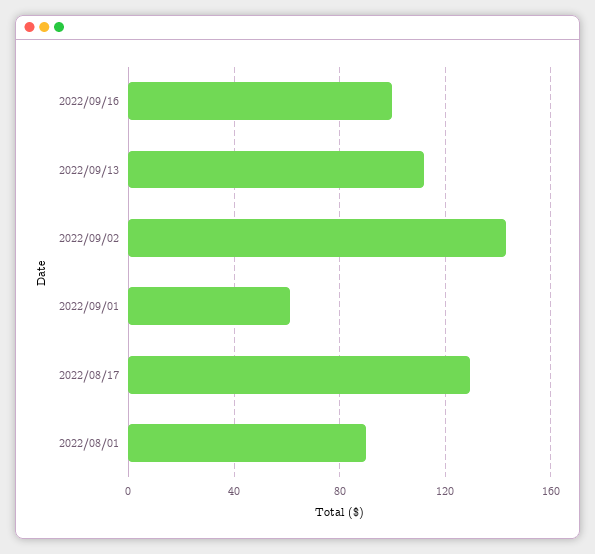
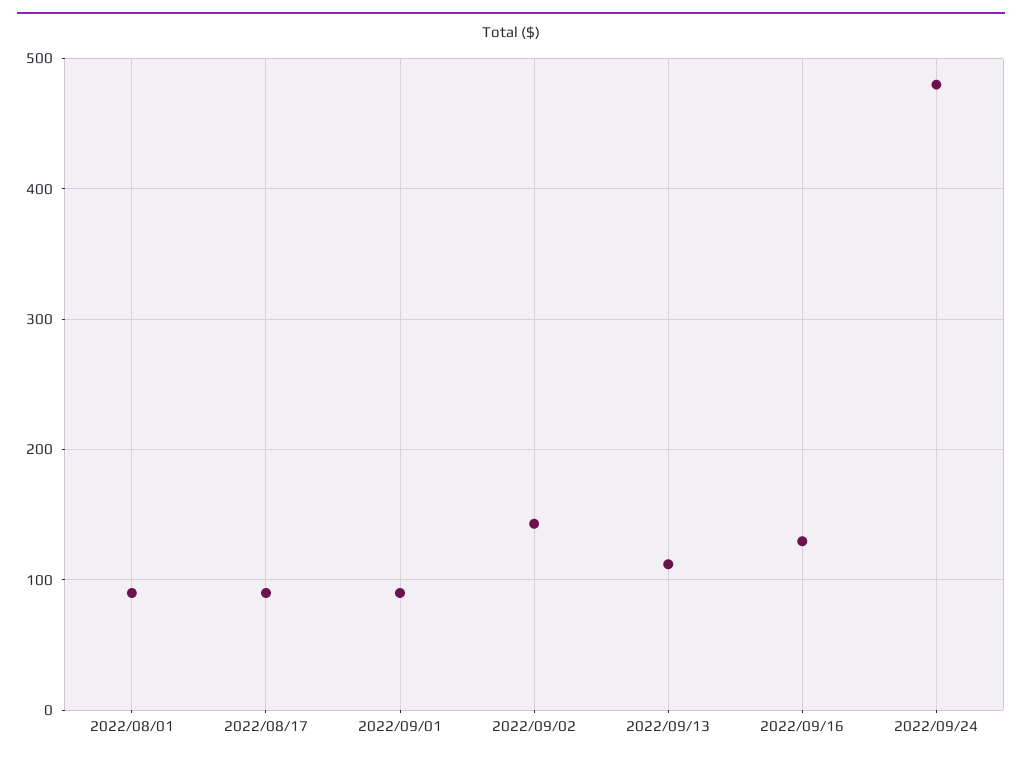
2022/09/16: 100 -> 130
2022/09/01: 60 -> 90
2022/08/17: 130 -> 90
2022/09/24: none -> 480

